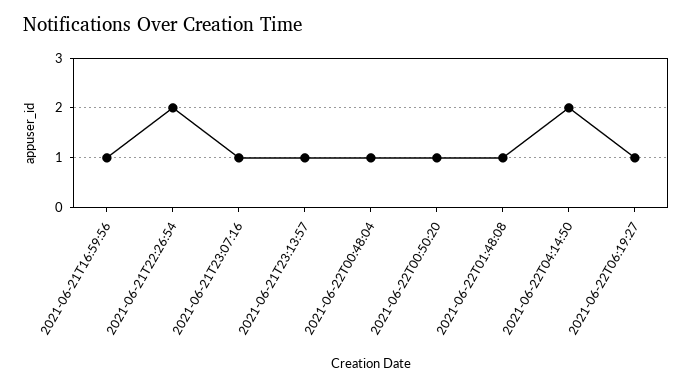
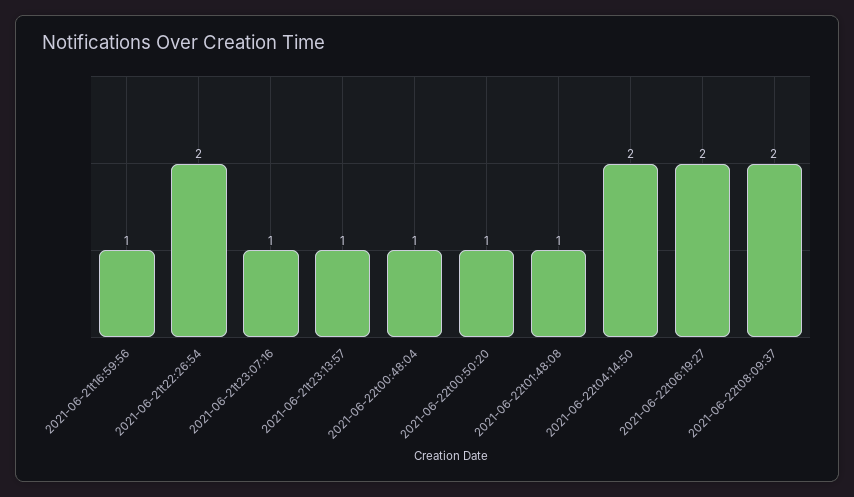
2021-06-22T06:19:27: 1 -> 2
2021-06-22t08:09:37: none -> 2

